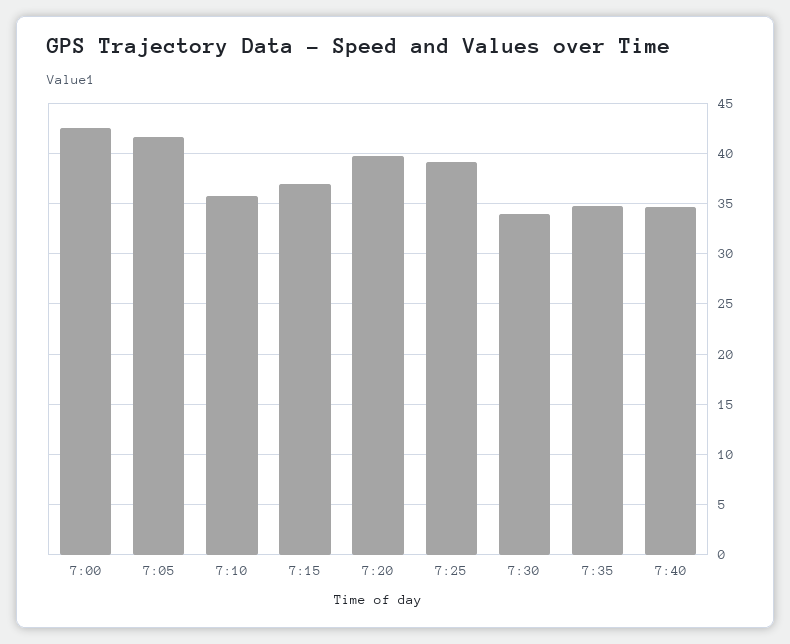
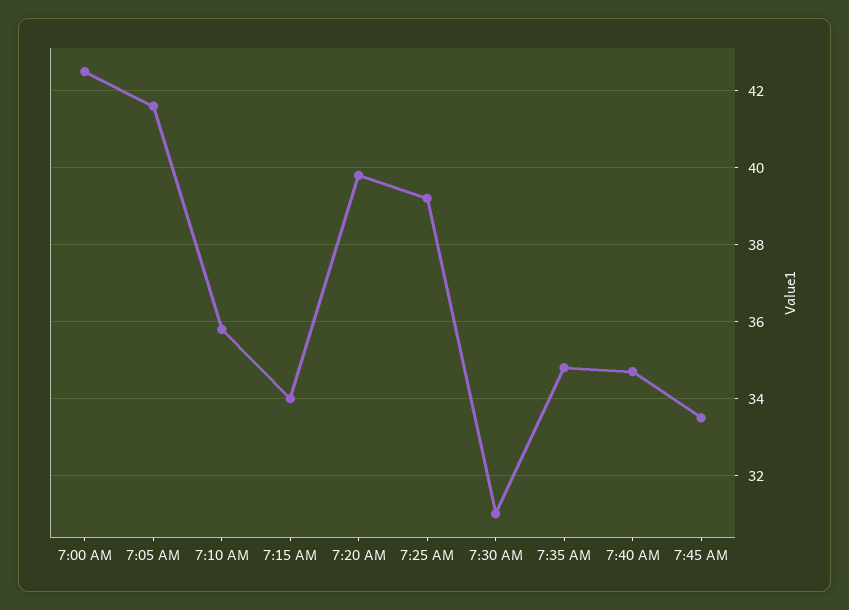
7:15: 37 -> 34
7:30: 34 -> 31
7:45 AM: none -> 33.5

